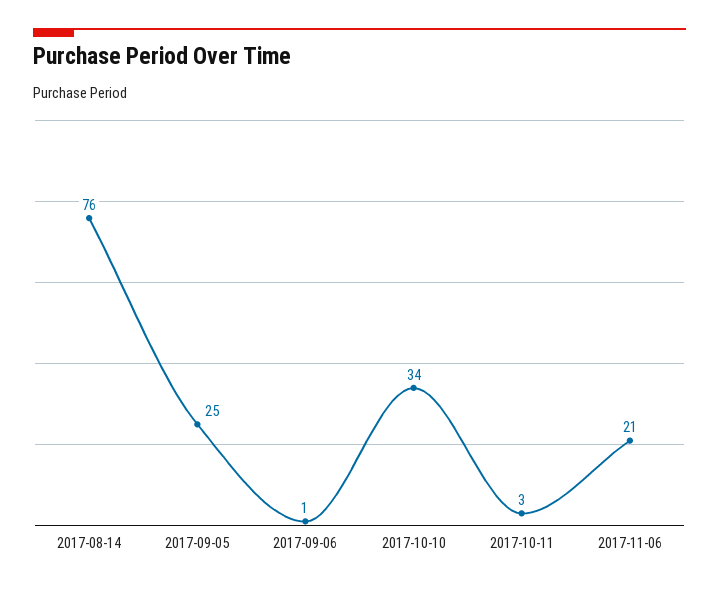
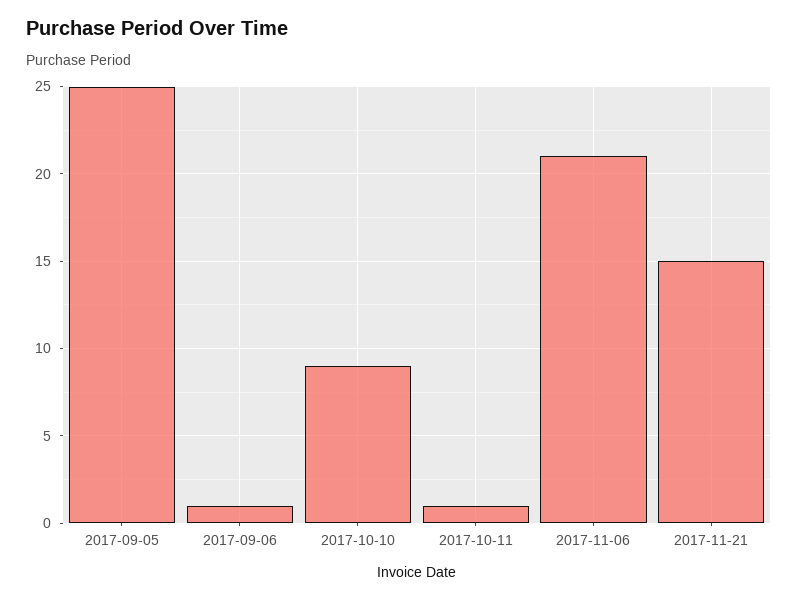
2017-08-14: 76 -> none
2017-10-10: 34 -> 9
2017-10-11: 3 -> 1
2017-11-21: none -> 15

